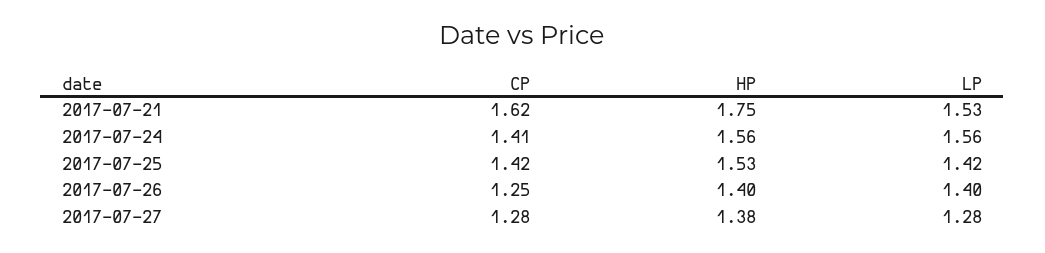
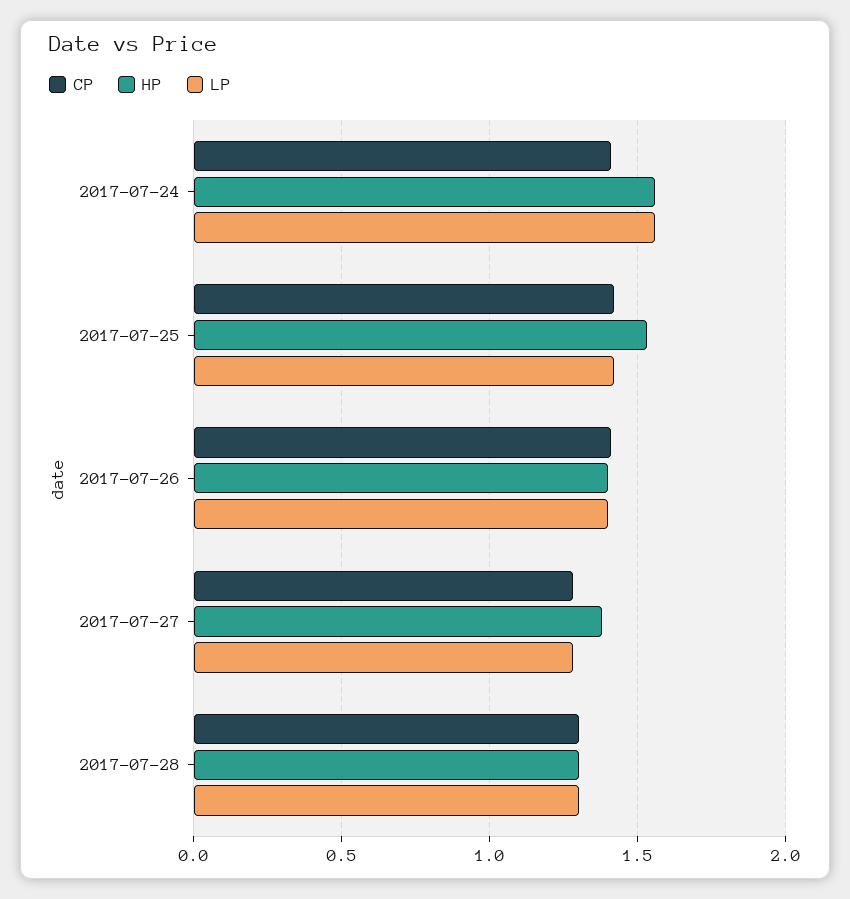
CP, 2017-07-21: 1.62 -> none
HP, 2017-07-21: 1.75 -> none
LP, 2017-07-21: 1.53 -> none
CP, 2017-07-26: 1.25 -> 1.4
CP, 2017-07-28: none -> 1.3
HP, 2017-07-28: none -> 1.3
LP, 2017-07-28: none -> 1.3

